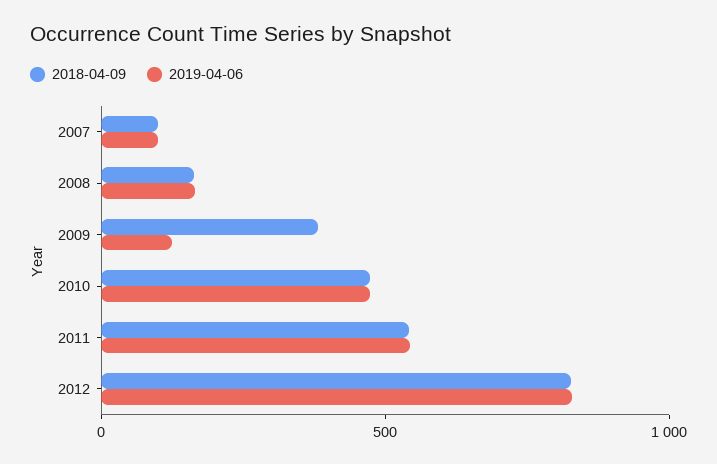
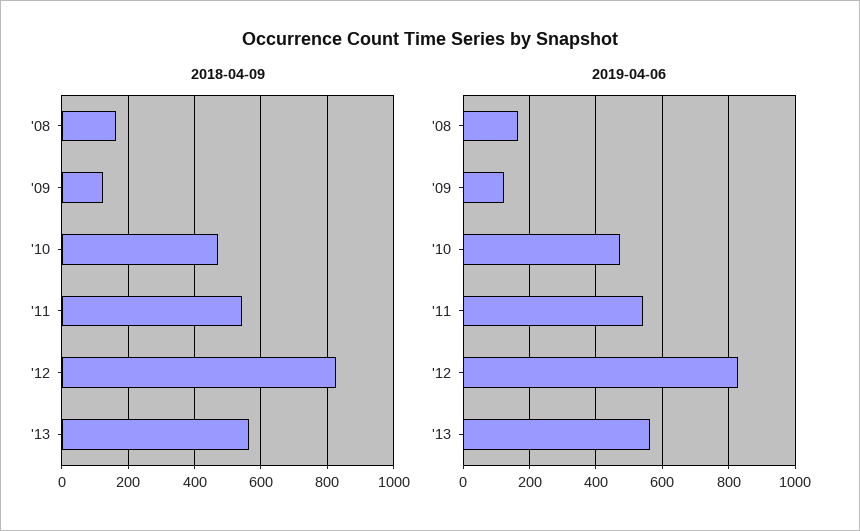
2018-04-09, 2007: 100 -> none
2019-04-06, 2007: 100 -> none
2018-04-09, 2009: 400 -> 120
2018-04-09, '13: none -> 560
2019-04-06, '13: none -> 560

